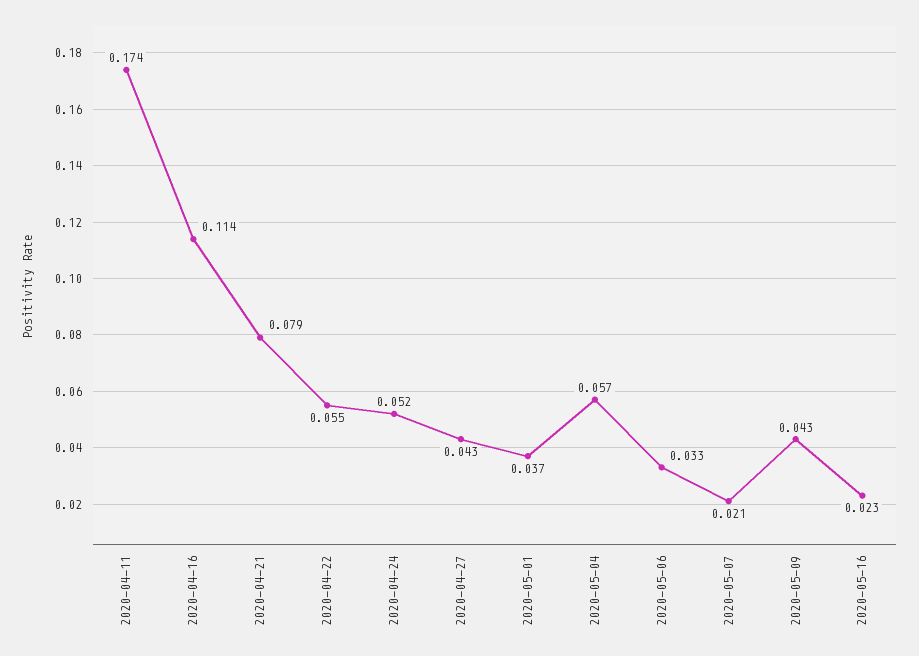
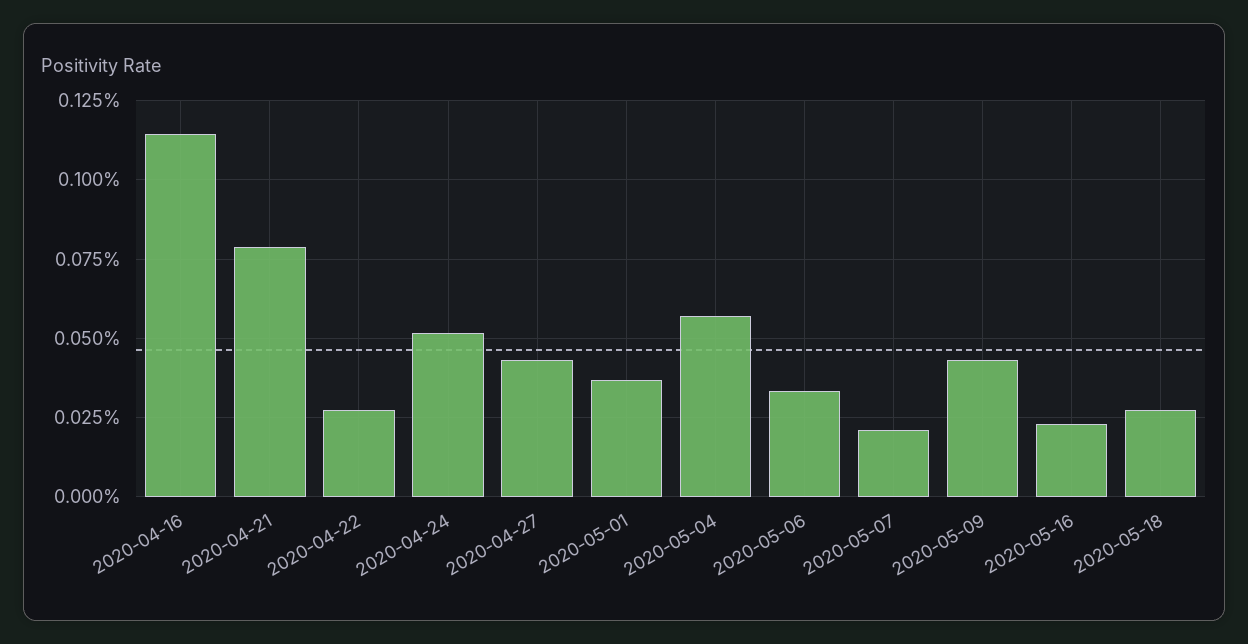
2020-04-11: 0.174 -> none
2020-04-22: 0.055 -> 0.0275
2020-05-18: none -> 0.0275

